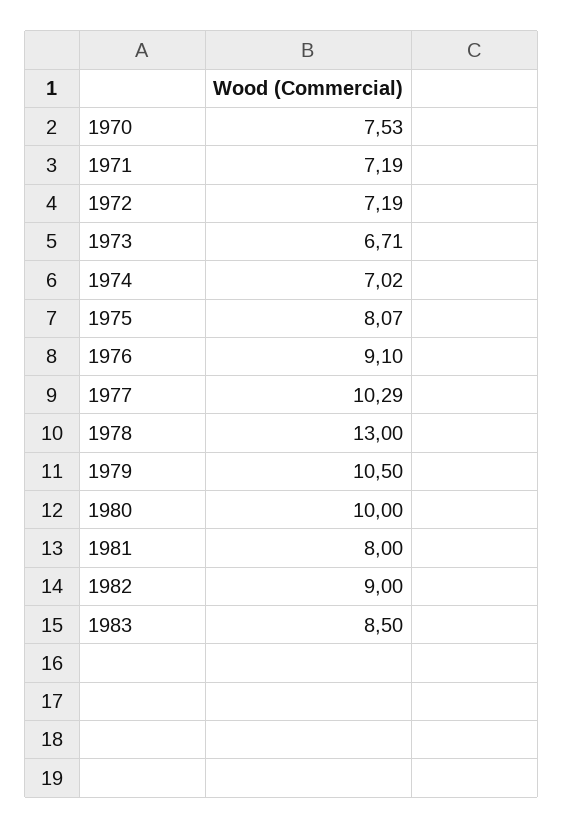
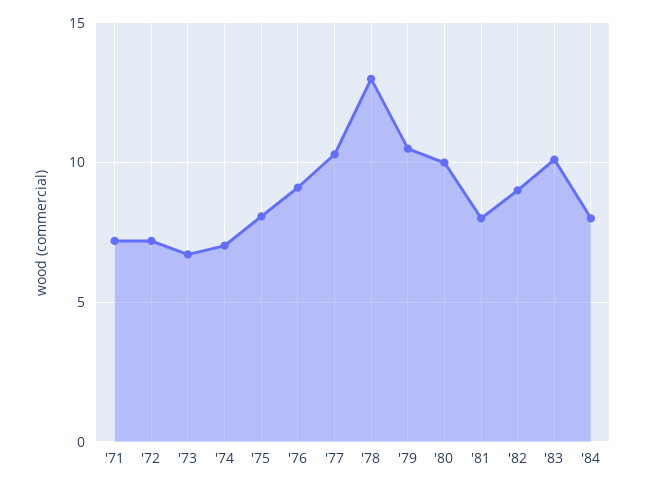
1970: 7.53 -> none
1983: 8.5 -> 10
'84: none -> 8

